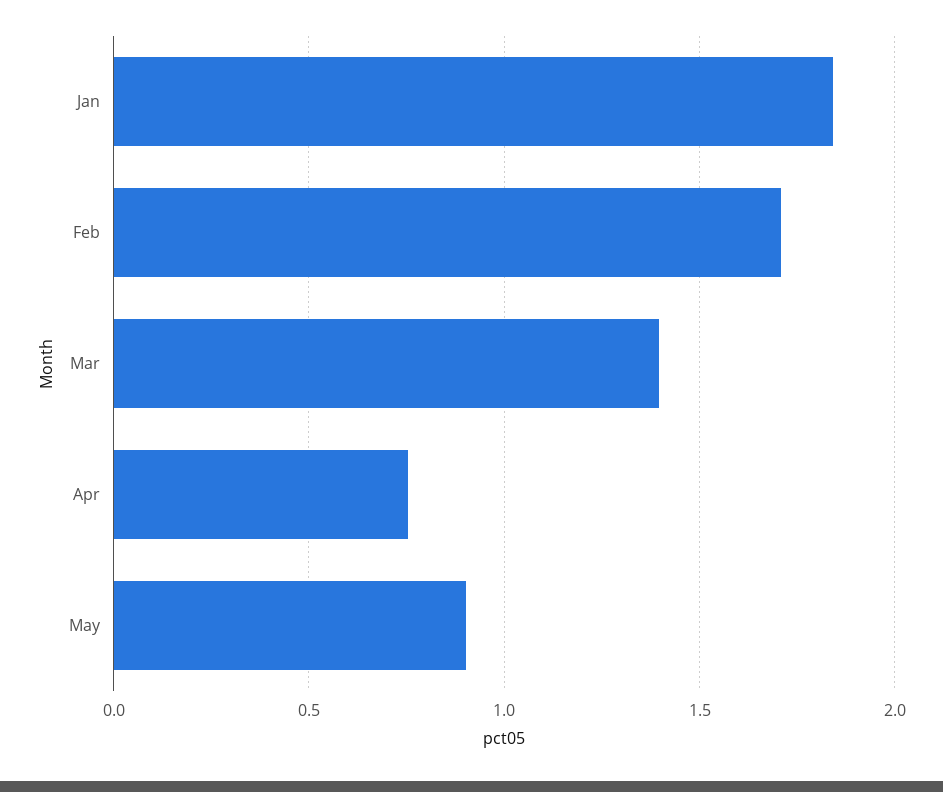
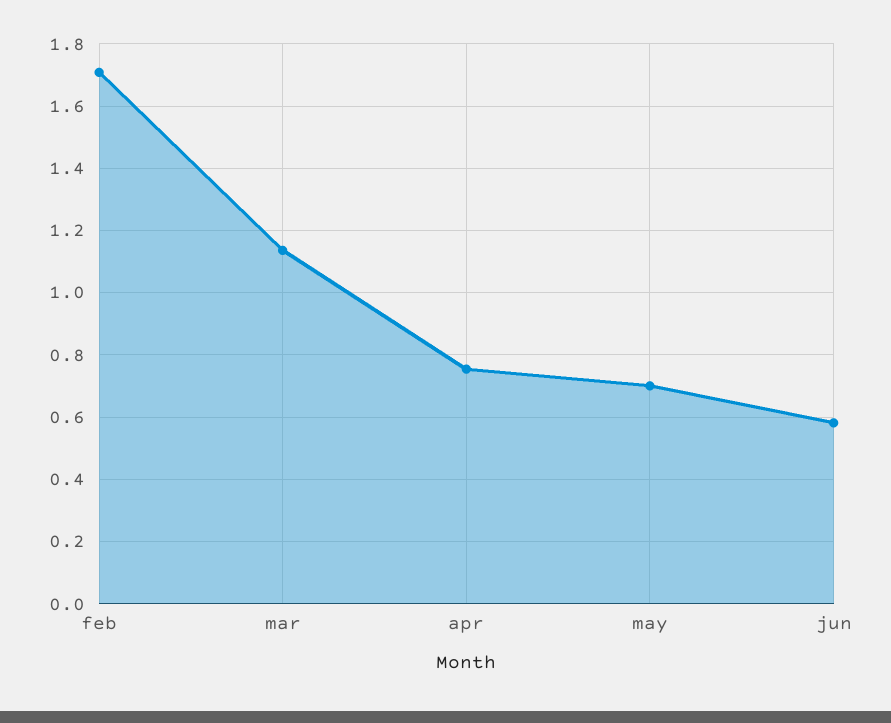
Jan: 1.85 -> none
Mar: 1.4 -> 1.14
May: 0.9 -> 0.7
jun: none -> 0.58

